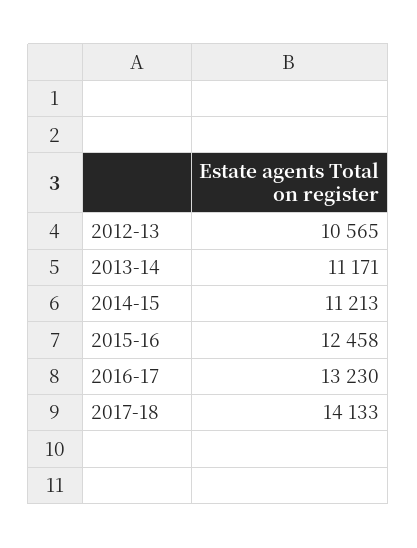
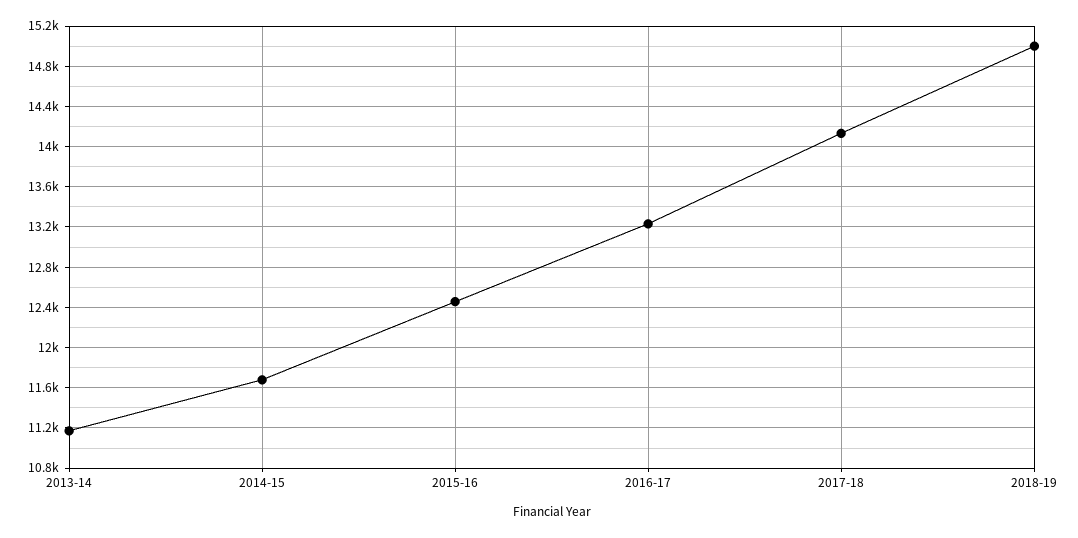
2012-13: 10565 -> none
2014-15: 11213 -> 11700
2018-19: none -> 15000

